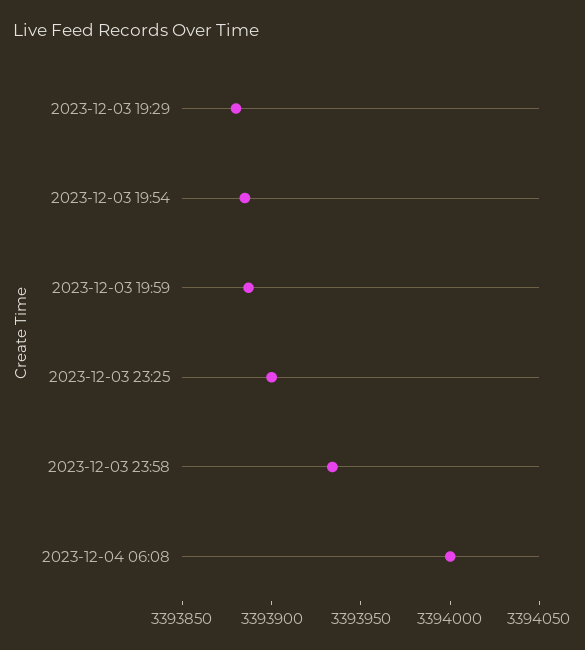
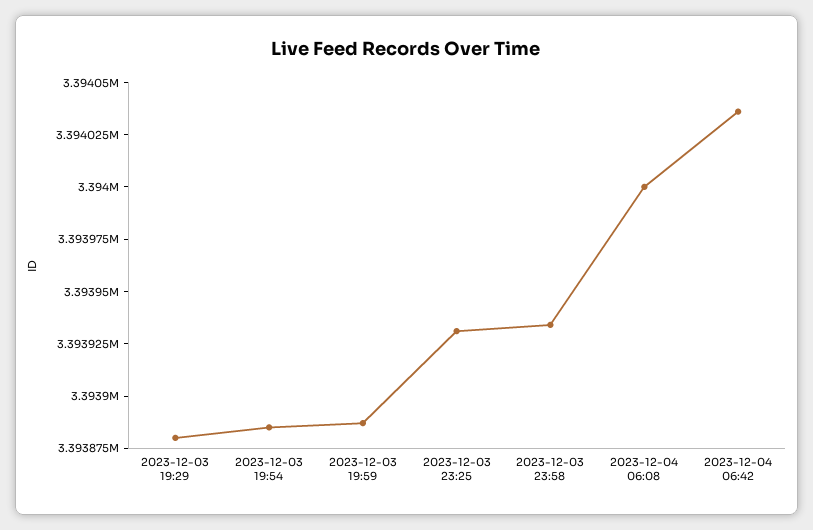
2023-12-03 23:25: 3393900 -> 3393930
2023-12-04 06:42: none -> 3394035

